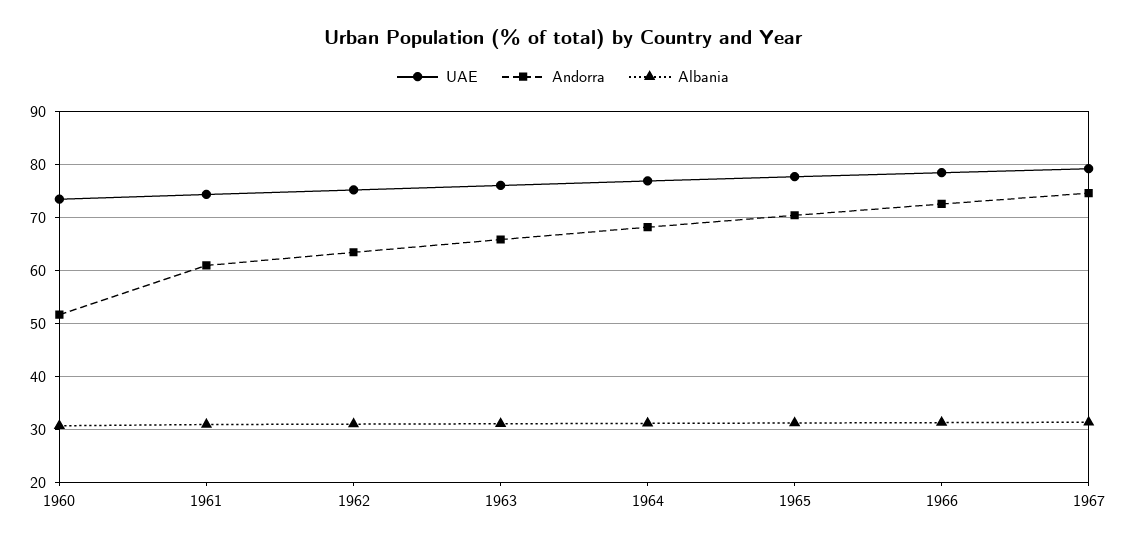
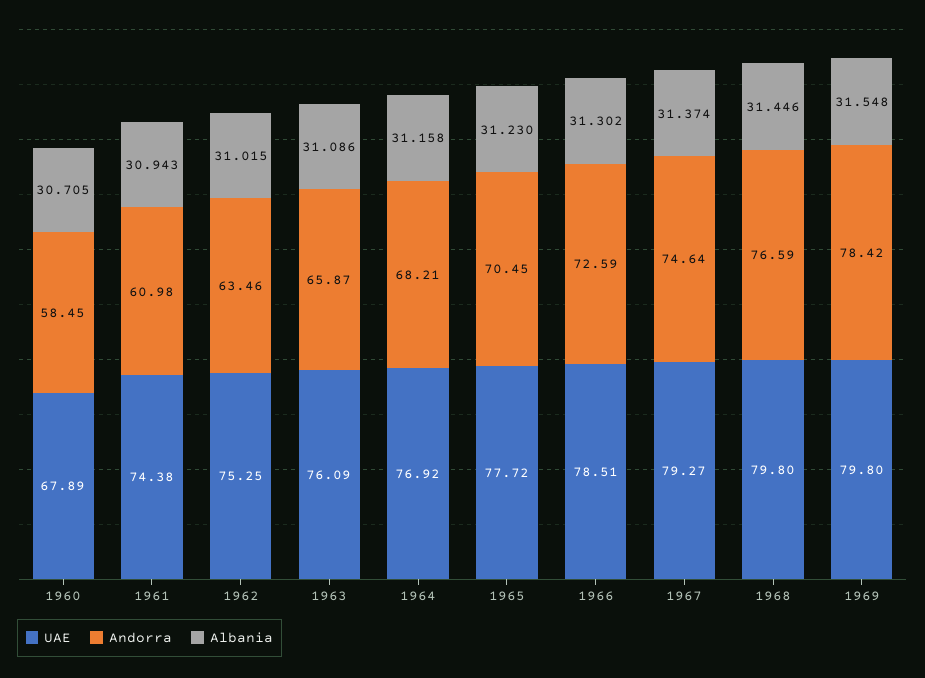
UAE, 1960: 74 -> 67.89
Andorra, 1960: 52 -> 58.45
UAE, 1968: none -> 79.8
Andorra, 1968: none -> 76.59
Albania, 1968: none -> 31.446
UAE, 1969: none -> 79.8
Andorra, 1969: none -> 78.42
Albania, 1969: none -> 31.548

